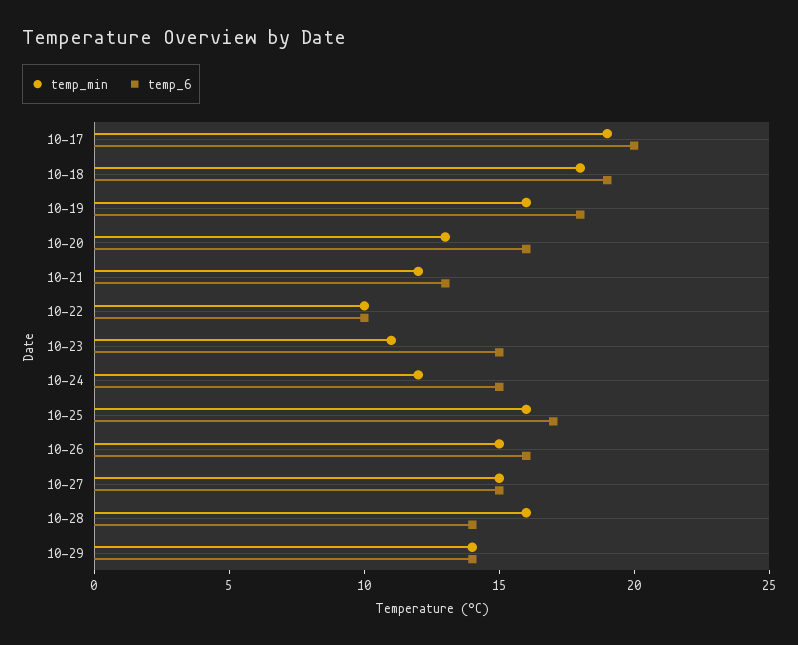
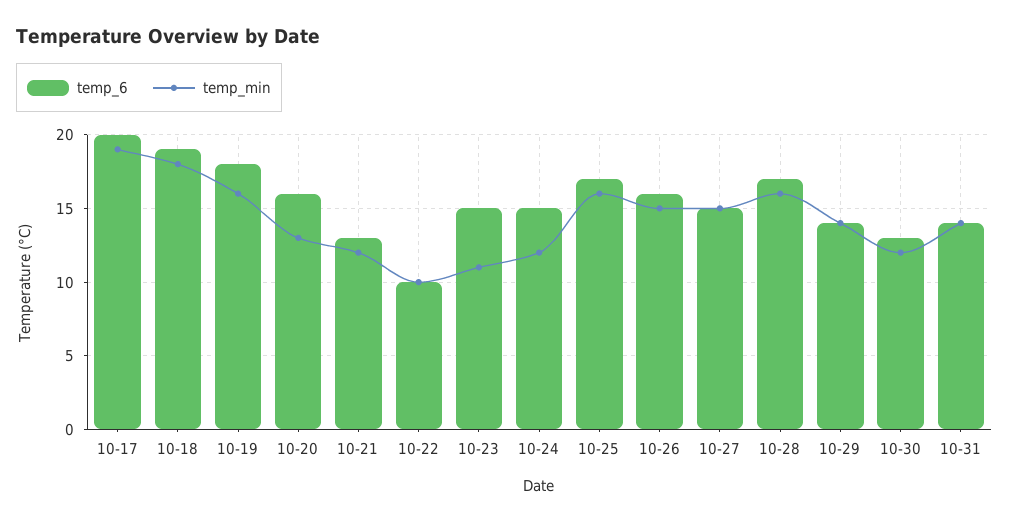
temp_6, 10-28: 14 -> 17
temp_6, 10-30: none -> 13
temp_min, 10-30: none -> 12
temp_6, 10-31: none -> 14
temp_min, 10-31: none -> 14

